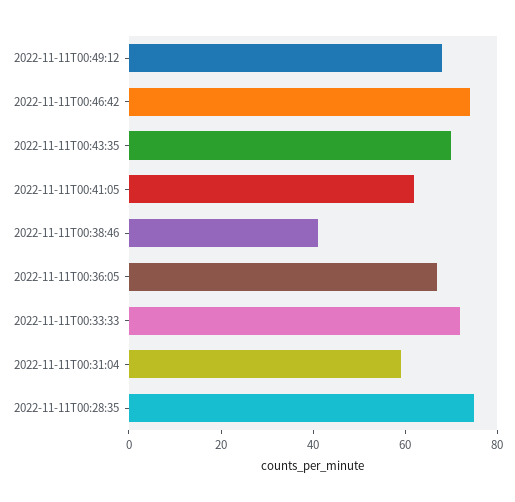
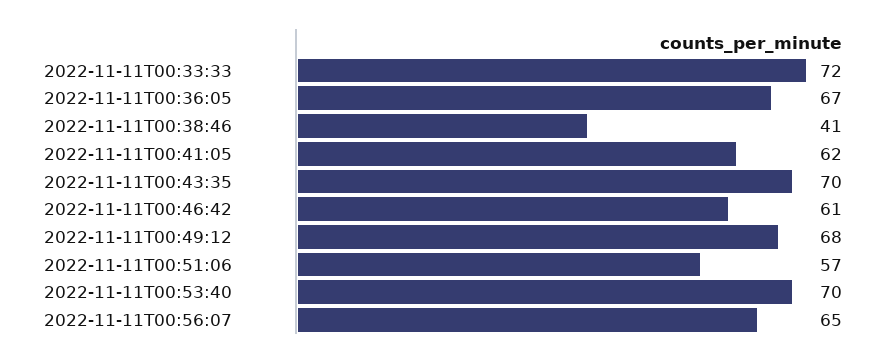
2022-11-11T00:46:42: 75 -> 61
2022-11-11T00:31:04: 60 -> none
2022-11-11T00:28:35: 75 -> none
2022-11-11T00:51:06: none -> 57
2022-11-11T00:53:40: none -> 70
2022-11-11T00:56:07: none -> 65

